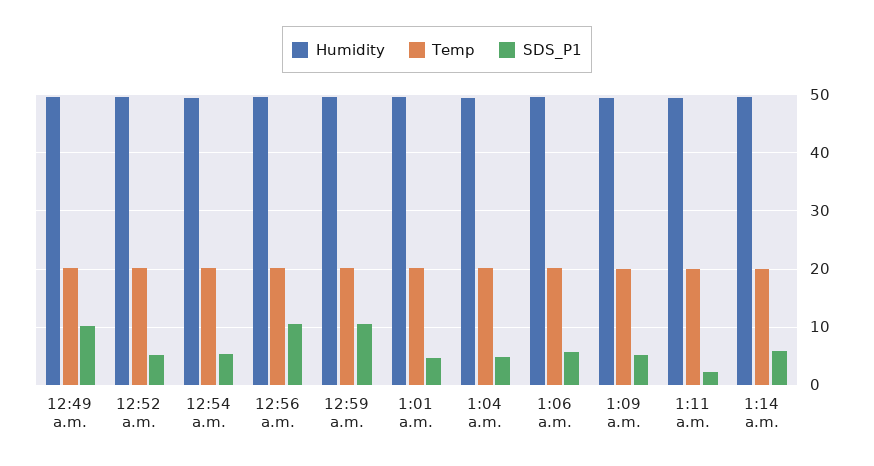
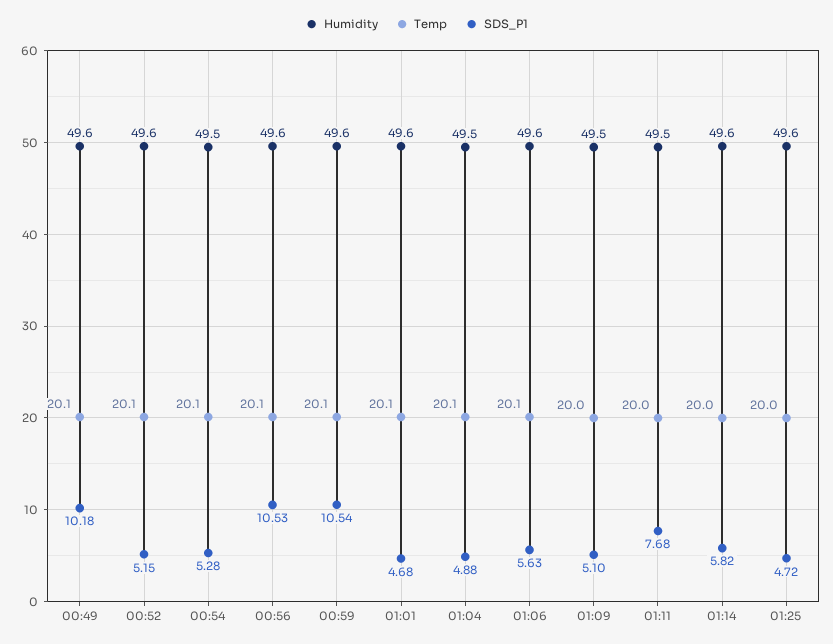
SDS_P1, 1:11 a.m.: 2 -> 7.68
Humidity, 01:25: none -> 49.6
Temp, 01:25: none -> 20
SDS_P1, 01:25: none -> 4.72

